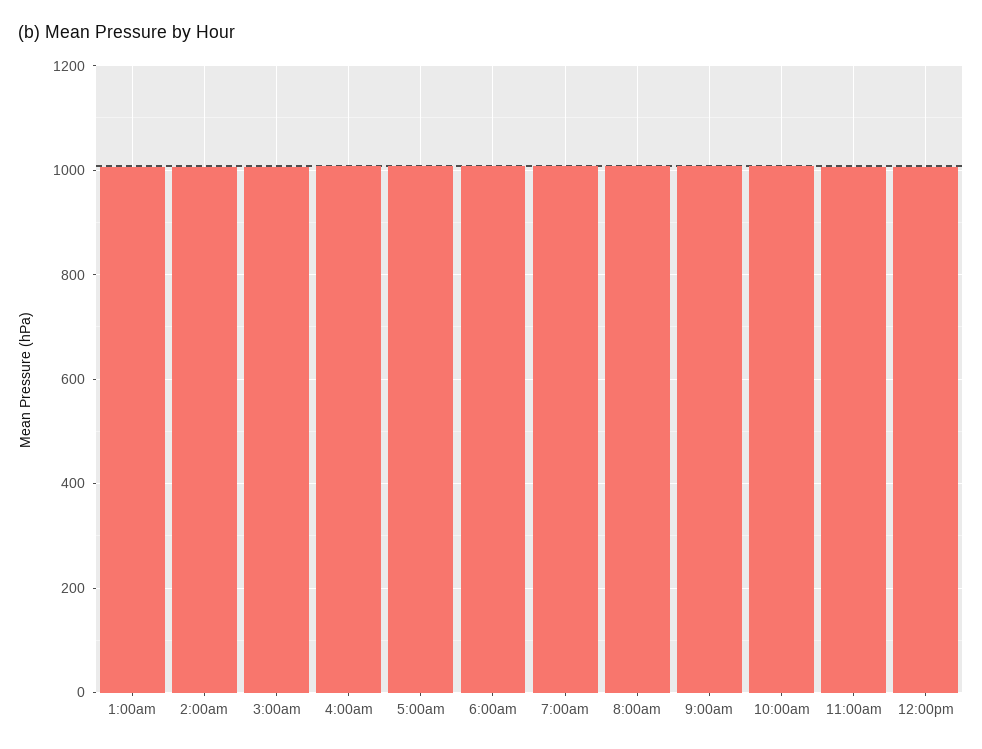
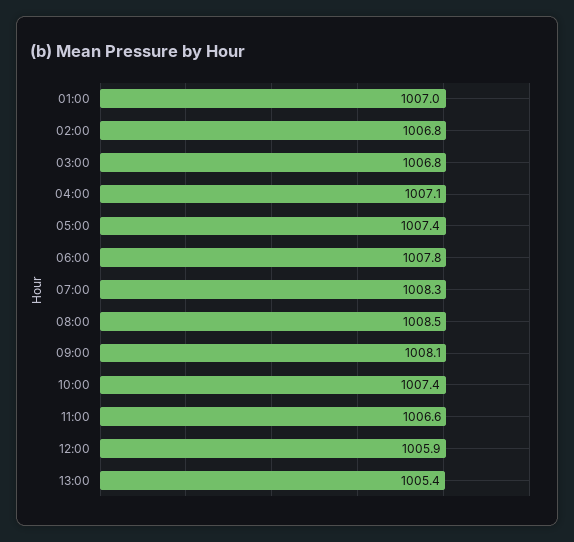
13:00: none -> 1005.4

